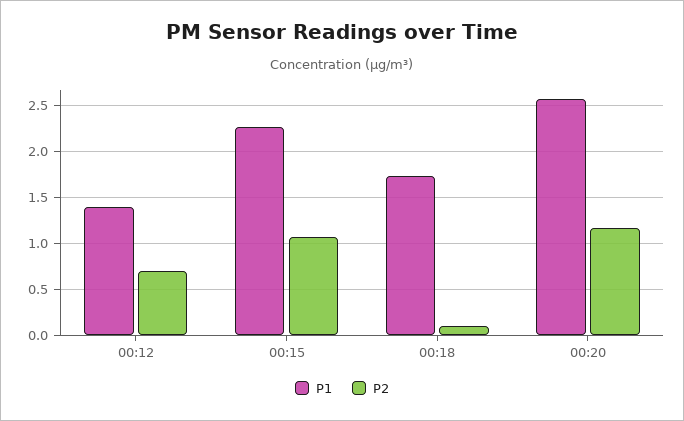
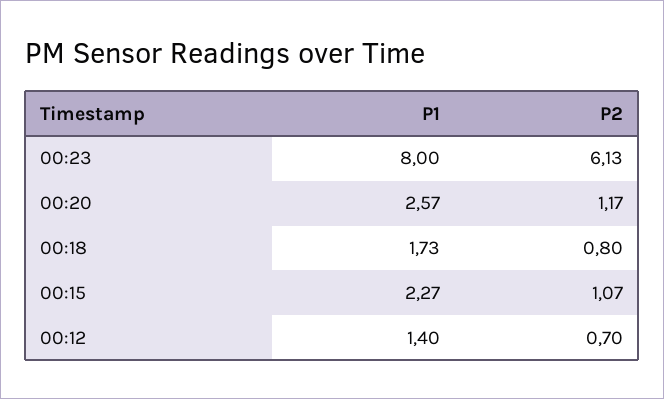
P2, 00:18: 0.1 -> 0.8
P1, 00:23: none -> 8
P2, 00:23: none -> 6.13

